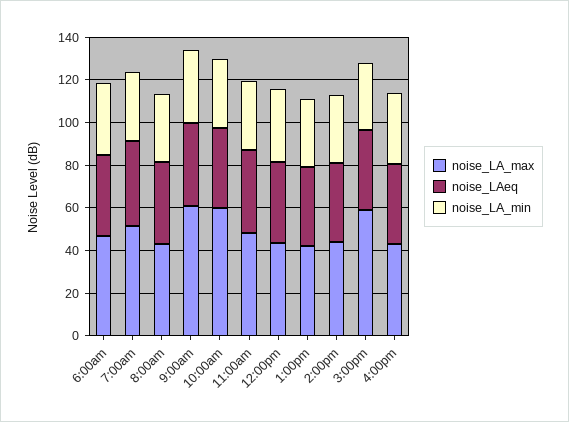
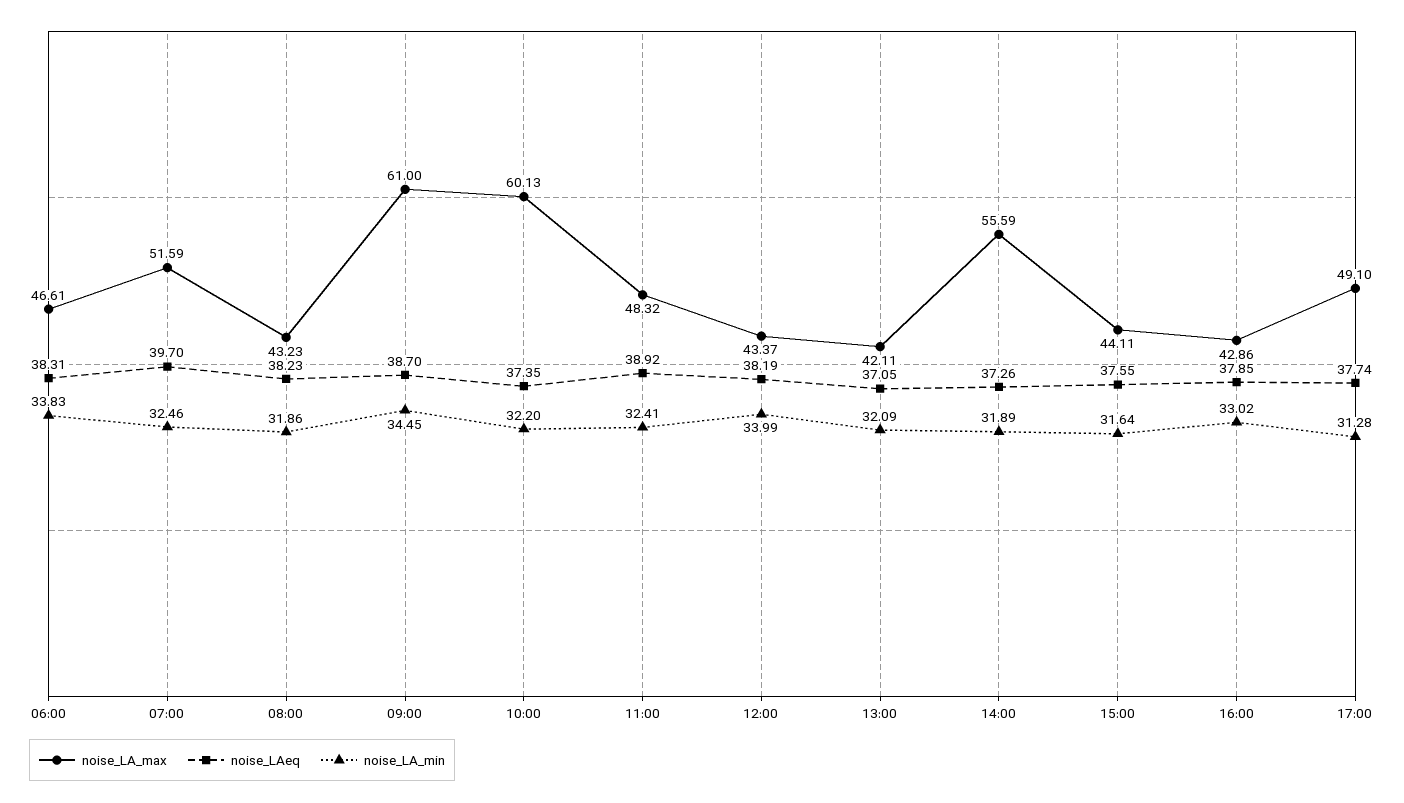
noise_LA_max, 2:00pm: 45 -> 55.59
noise_LA_max, 3:00pm: 60 -> 44.11
noise_LA_max, 17:00: none -> 49.1
noise_LAeq, 17:00: none -> 37.74
noise_LA_min, 17:00: none -> 31.28

